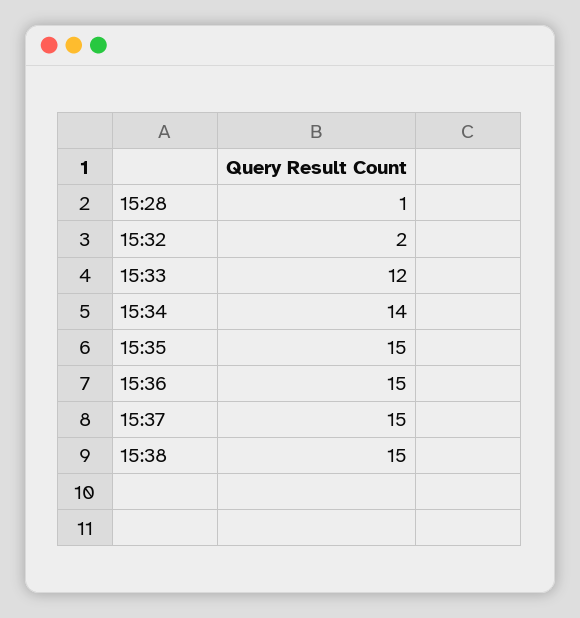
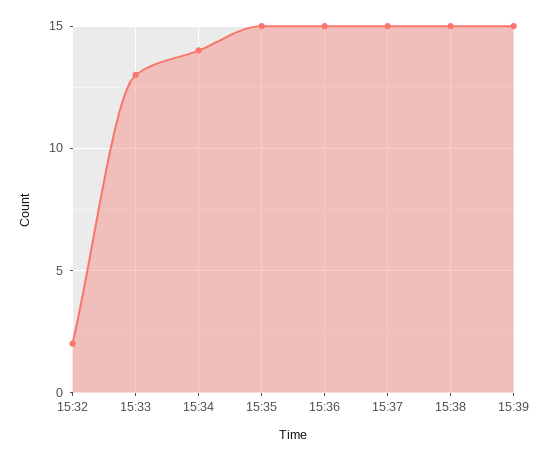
15:28: 1 -> none
15:33: 12 -> 13
15:39: none -> 15

